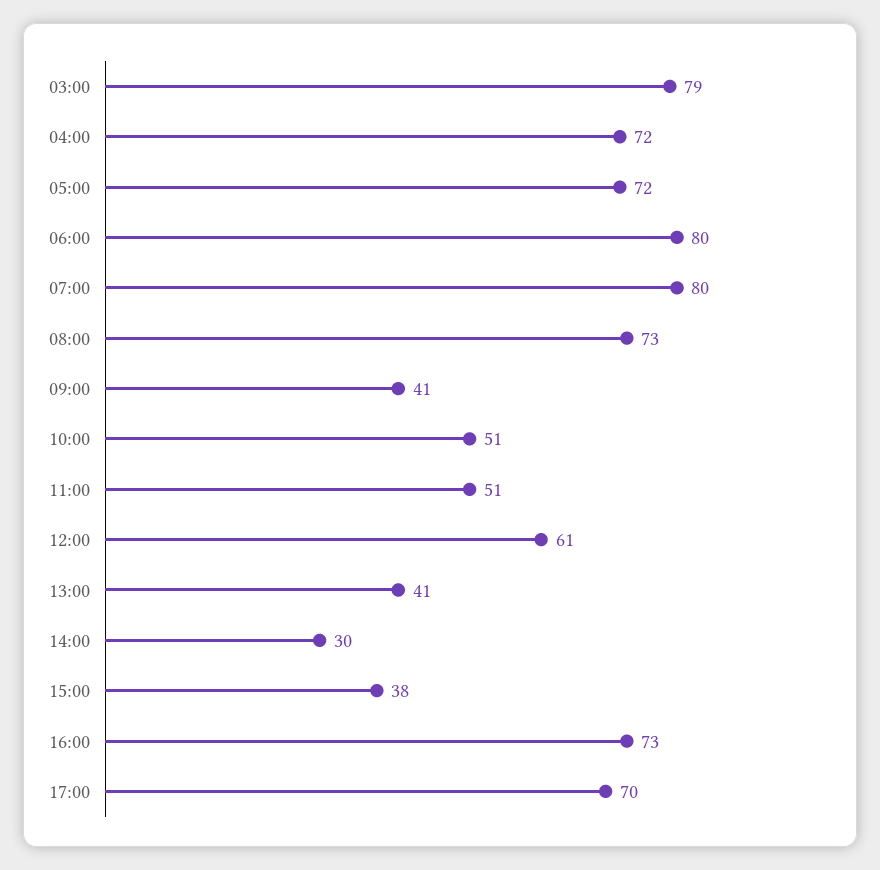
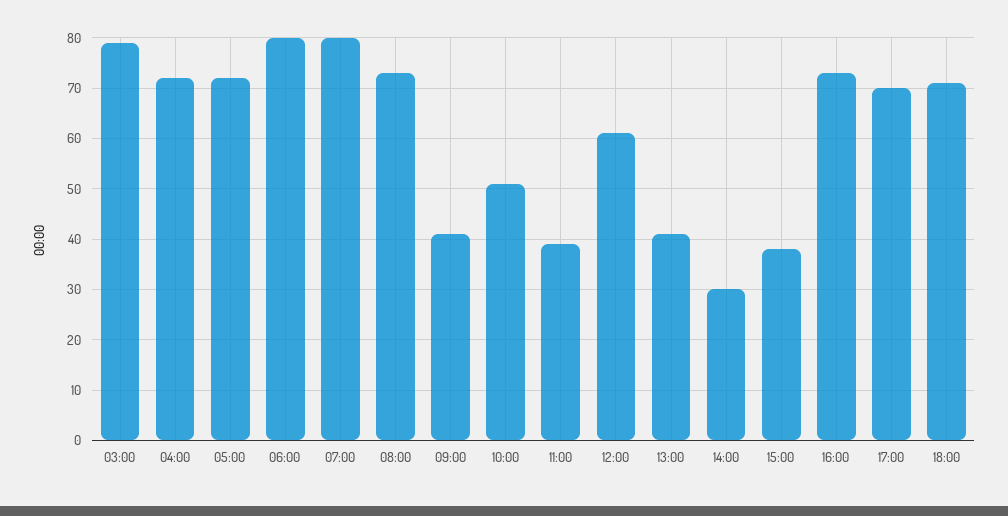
11:00: 51 -> 40
18:00: none -> 70

